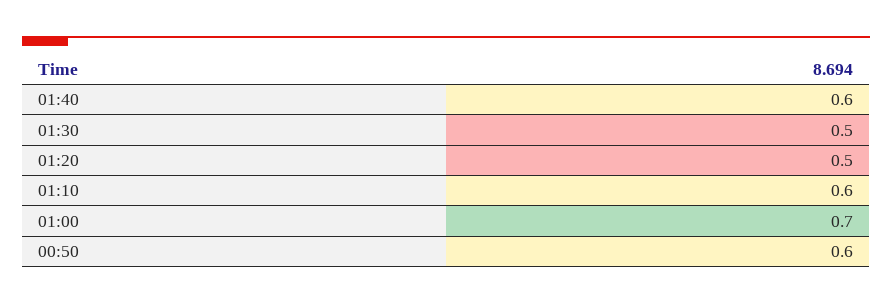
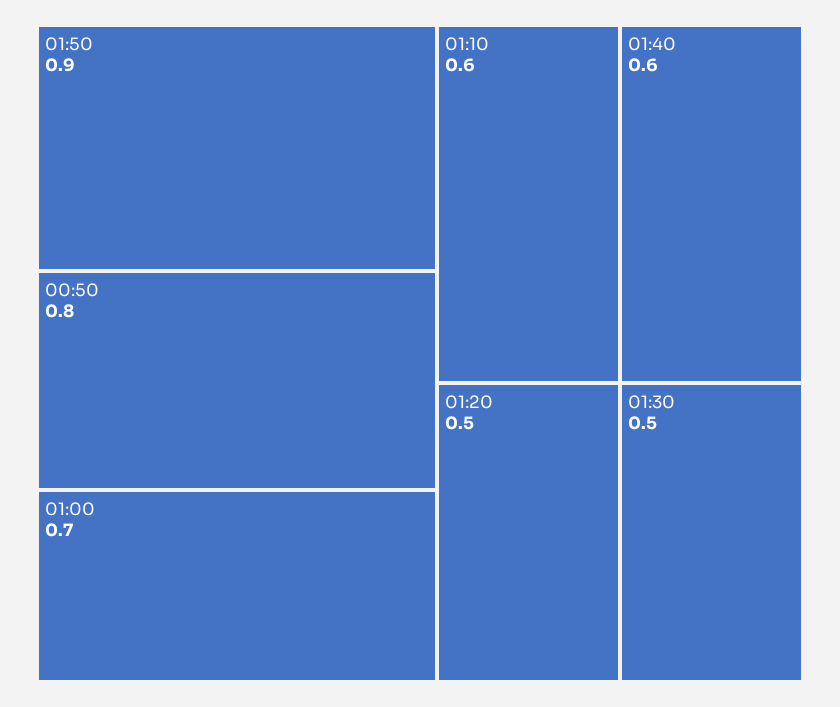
00:50: 0.6 -> 0.8
01:50: none -> 0.9

